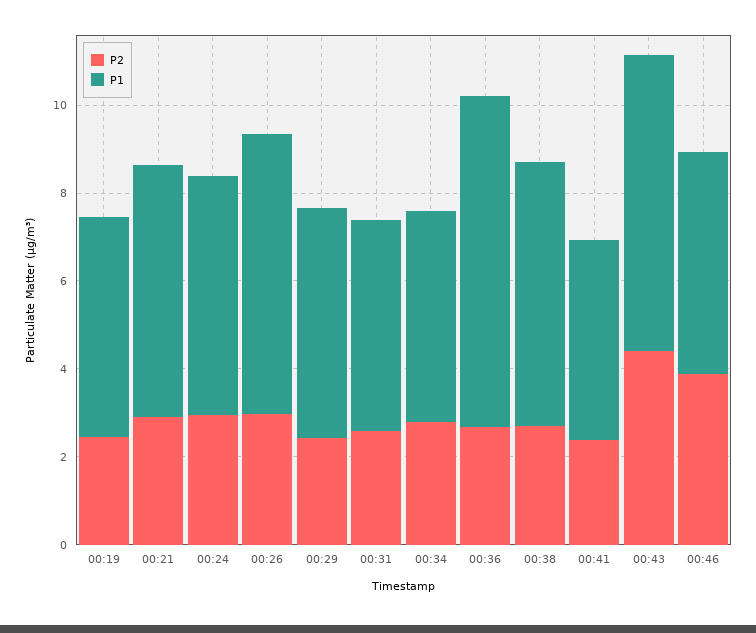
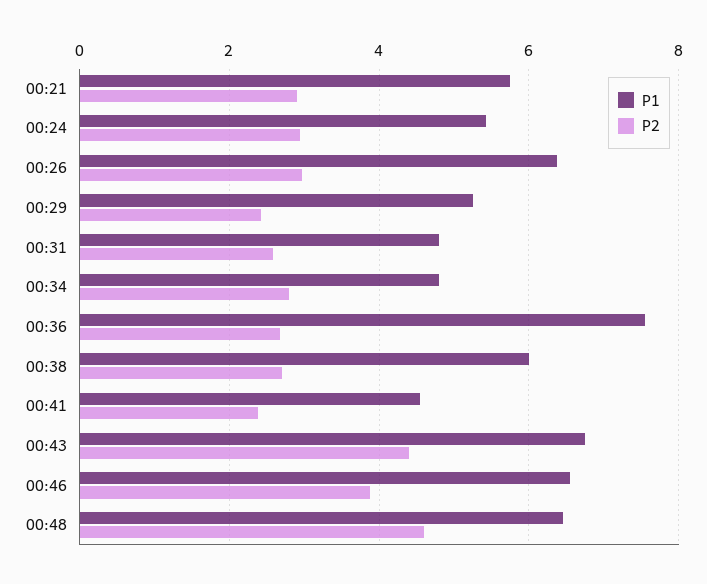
P2, 00:19: 2.5 -> none
P1, 00:19: 5 -> none
P1, 00:46: 5 -> 6.6
P1, 00:48: none -> 6.4
P2, 00:48: none -> 4.6

